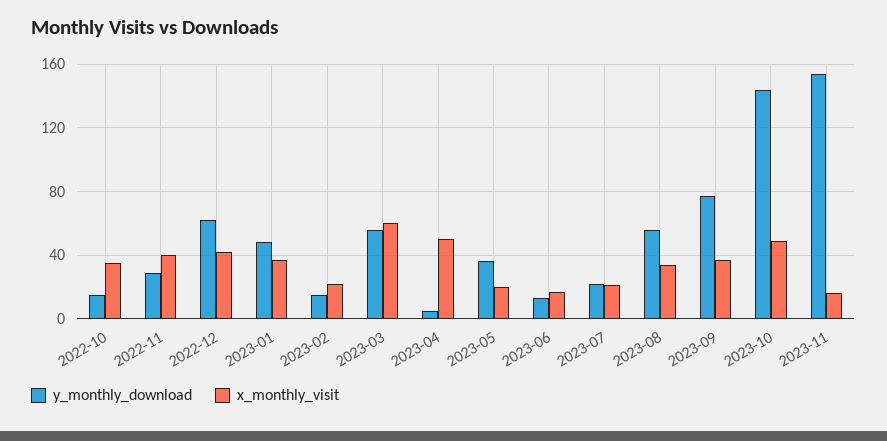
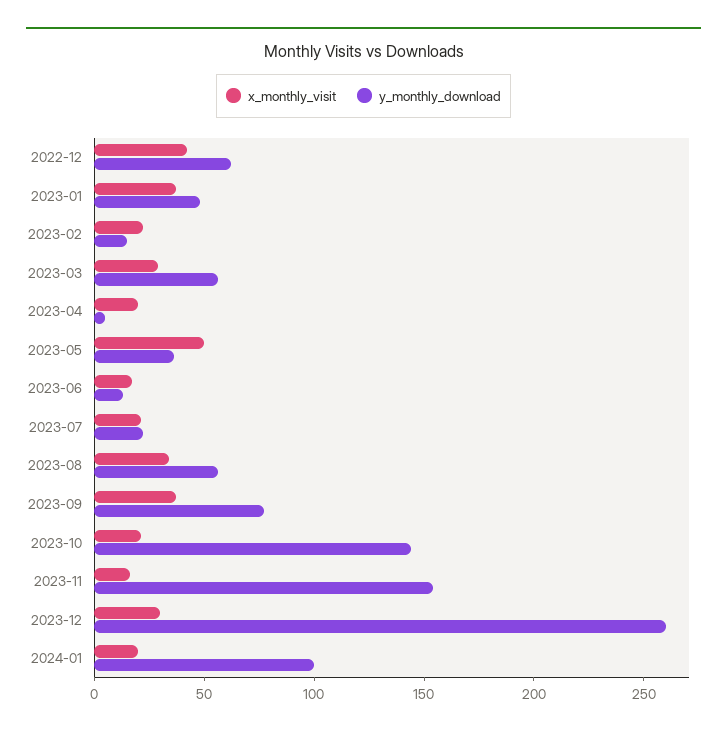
y_monthly_download, 2022-10: 15 -> none
x_monthly_visit, 2022-10: 35 -> none
y_monthly_download, 2022-11: 30 -> none
x_monthly_visit, 2022-11: 40 -> none
x_monthly_visit, 2023-03: 60 -> 30
x_monthly_visit, 2023-04: 50 -> 20
x_monthly_visit, 2023-05: 20 -> 50
x_monthly_visit, 2023-10: 50 -> 20
x_monthly_visit, 2023-12: none -> 30
y_monthly_download, 2023-12: none -> 260
x_monthly_visit, 2024-01: none -> 20
y_monthly_download, 2024-01: none -> 100

